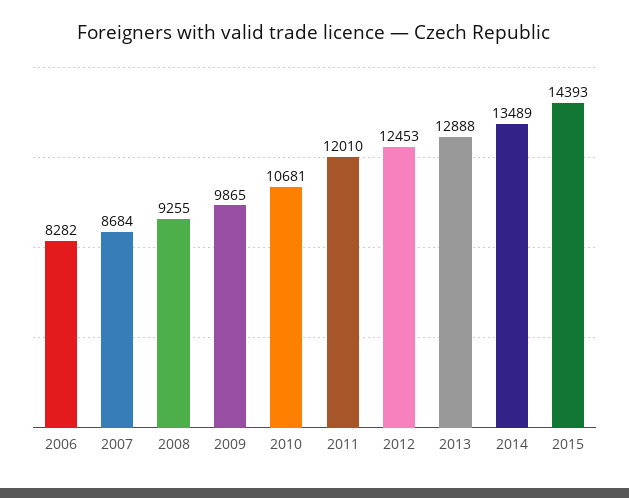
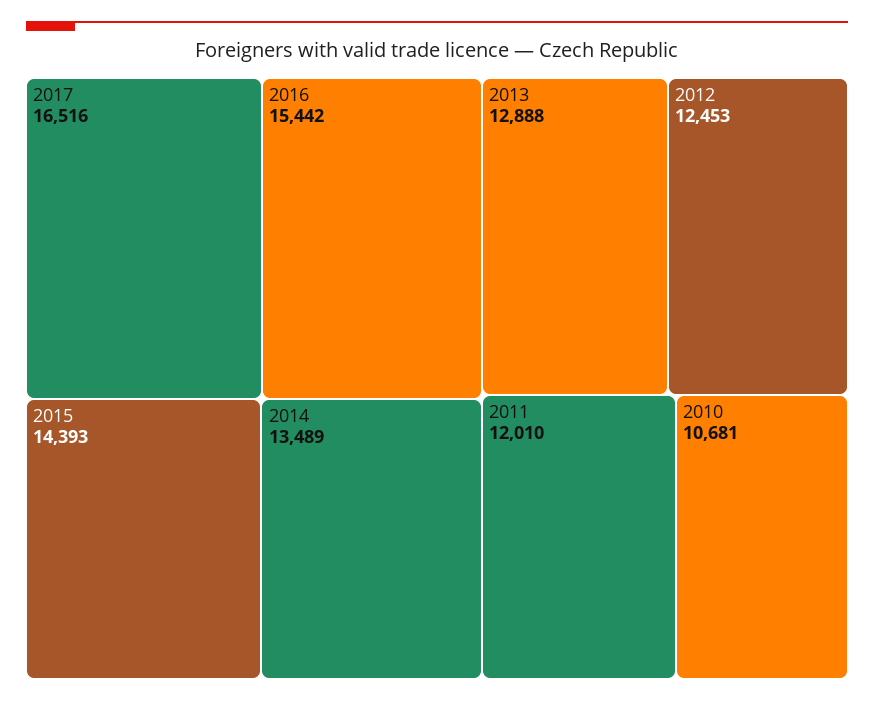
2006: 8282 -> none
2007: 8684 -> none
2008: 9255 -> none
2009: 9865 -> none
2017: none -> 16516
2016: none -> 15442

